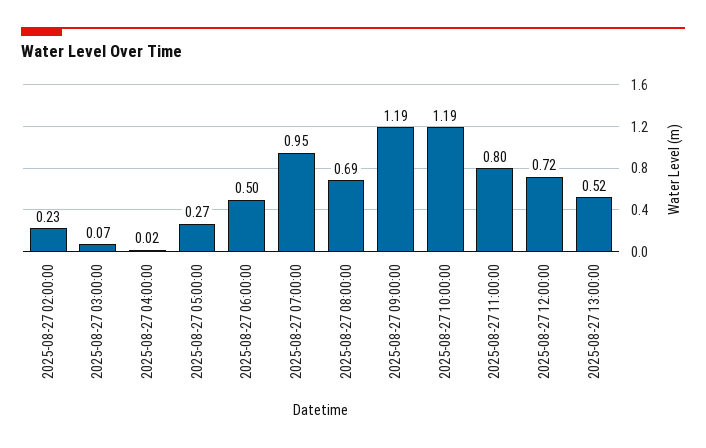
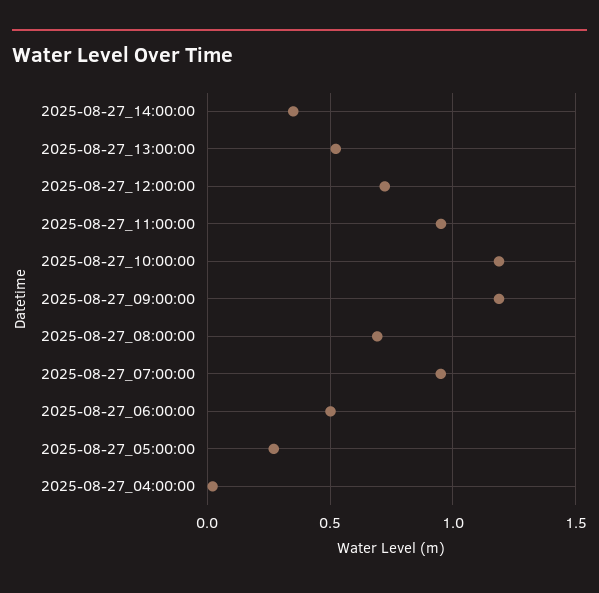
2025-08-27 02:00:00: 0.23 -> none
2025-08-27 03:00:00: 0.07 -> none
2025-08-27 11:00:00: 0.8 -> 0.95
2025-08-27_14:00:00: none -> 0.35

